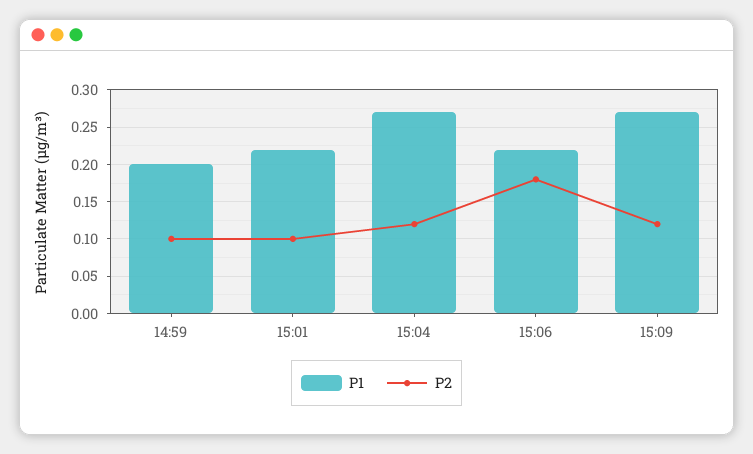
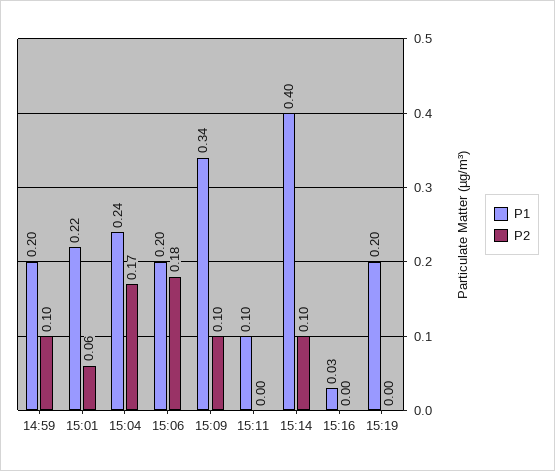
P2, 15:01: 0.1 -> 0.06
P1, 15:04: 0.27 -> 0.24
P2, 15:04: 0.12 -> 0.17
P1, 15:06: 0.22 -> 0.2
P1, 15:09: 0.27 -> 0.34
P2, 15:09: 0.12 -> 0.1
P1, 15:11: none -> 0.1
P2, 15:11: none -> 0
P1, 15:14: none -> 0.4
P2, 15:14: none -> 0.1
P1, 15:16: none -> 0.03
P2, 15:16: none -> 0
P1, 15:19: none -> 0.2
P2, 15:19: none -> 0

